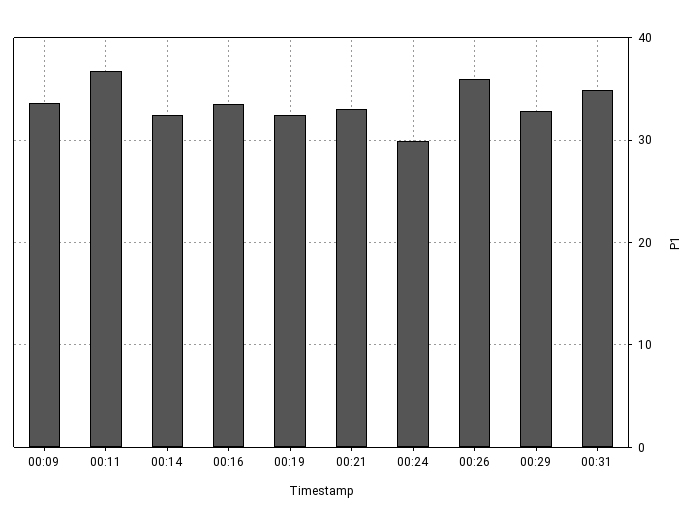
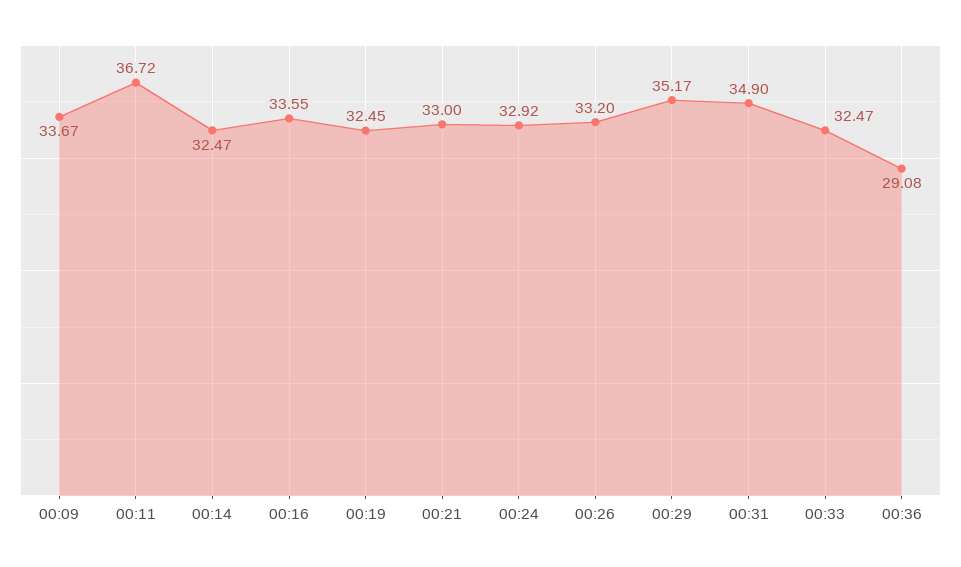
00:24: 30 -> 32.92
00:26: 36 -> 33.2
00:29: 33 -> 35.17
00:33: none -> 32.47
00:36: none -> 29.08

